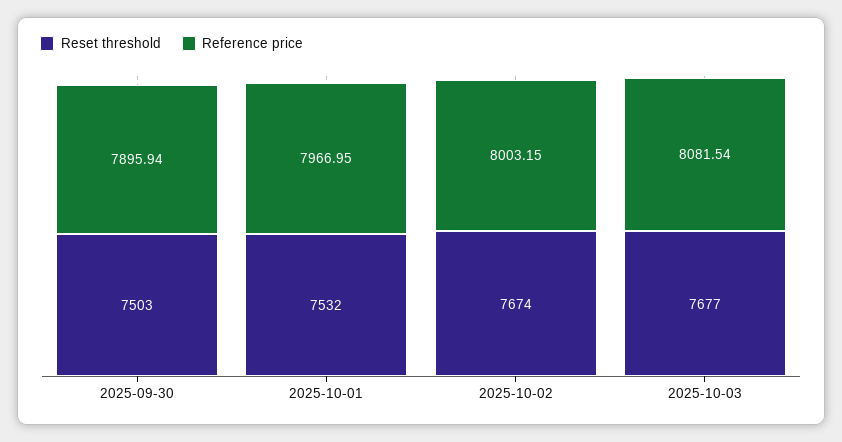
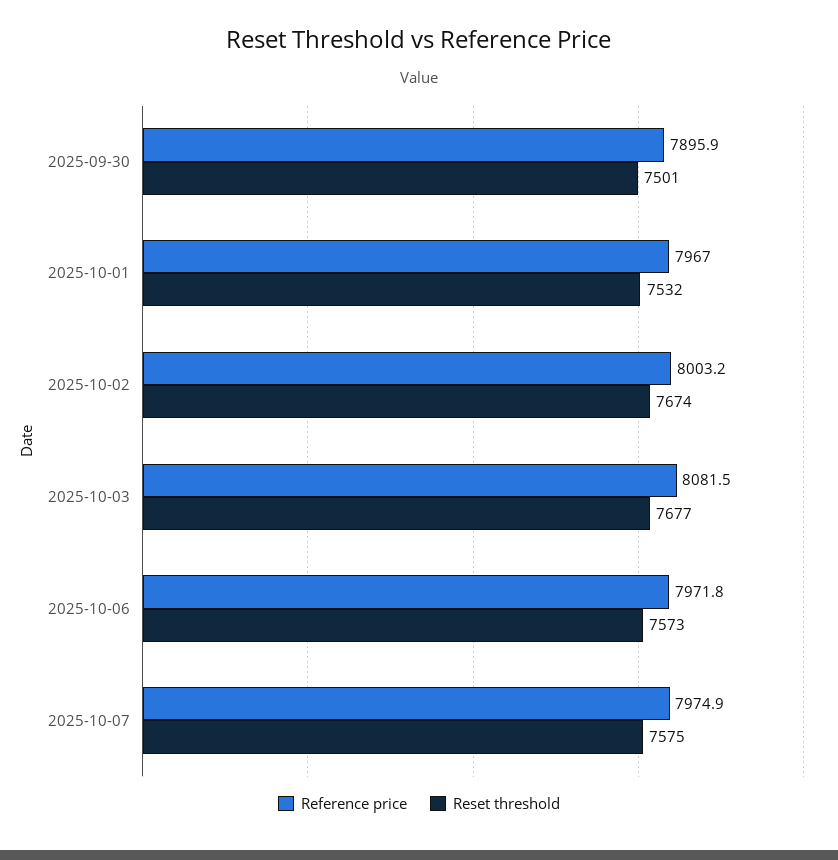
Reset threshold, 2025-09-30: 7503 -> 7501
Reference price, 2025-10-06: none -> 7971.8
Reset threshold, 2025-10-06: none -> 7573
Reference price, 2025-10-07: none -> 7974.9
Reset threshold, 2025-10-07: none -> 7575

